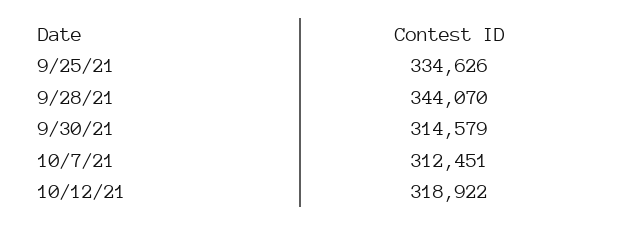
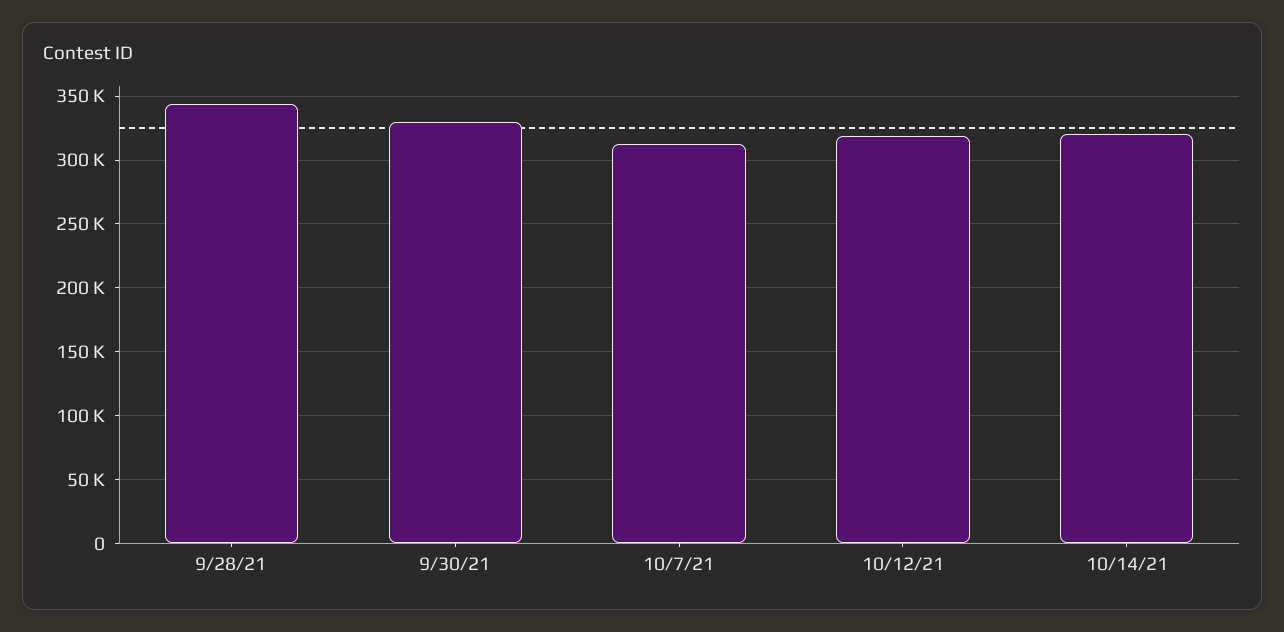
9/25/21: 334626 -> none
9/30/21: 314579 -> 330000
10/14/21: none -> 320000

